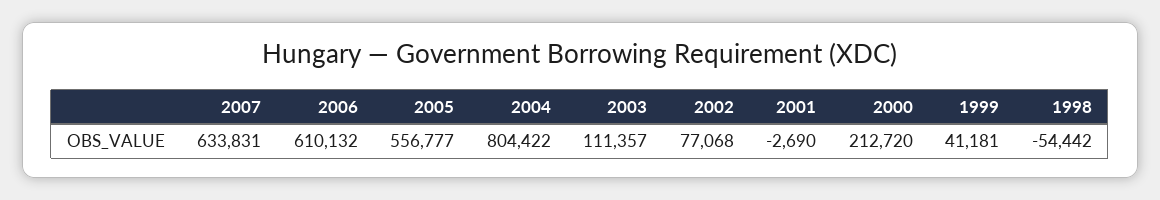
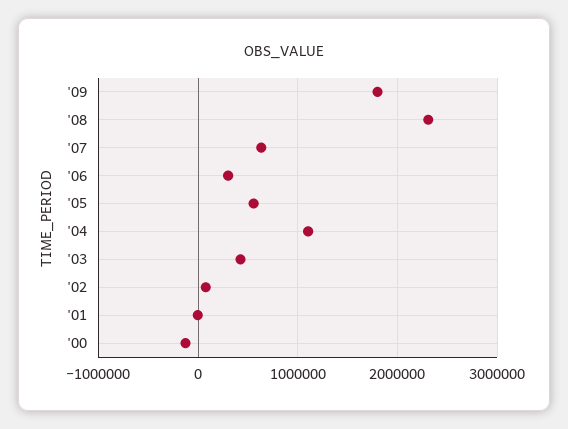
2006: 610132 -> 300000
2004: 804422 -> 1100000
2003: 111357 -> 400000
2000: 212720 -> -100000
1999: 41181 -> none
1998: -54442 -> none
'09: none -> 1800000
'08: none -> 2300000

